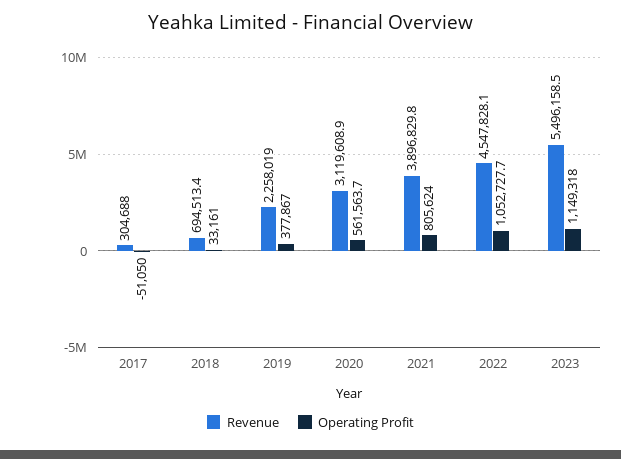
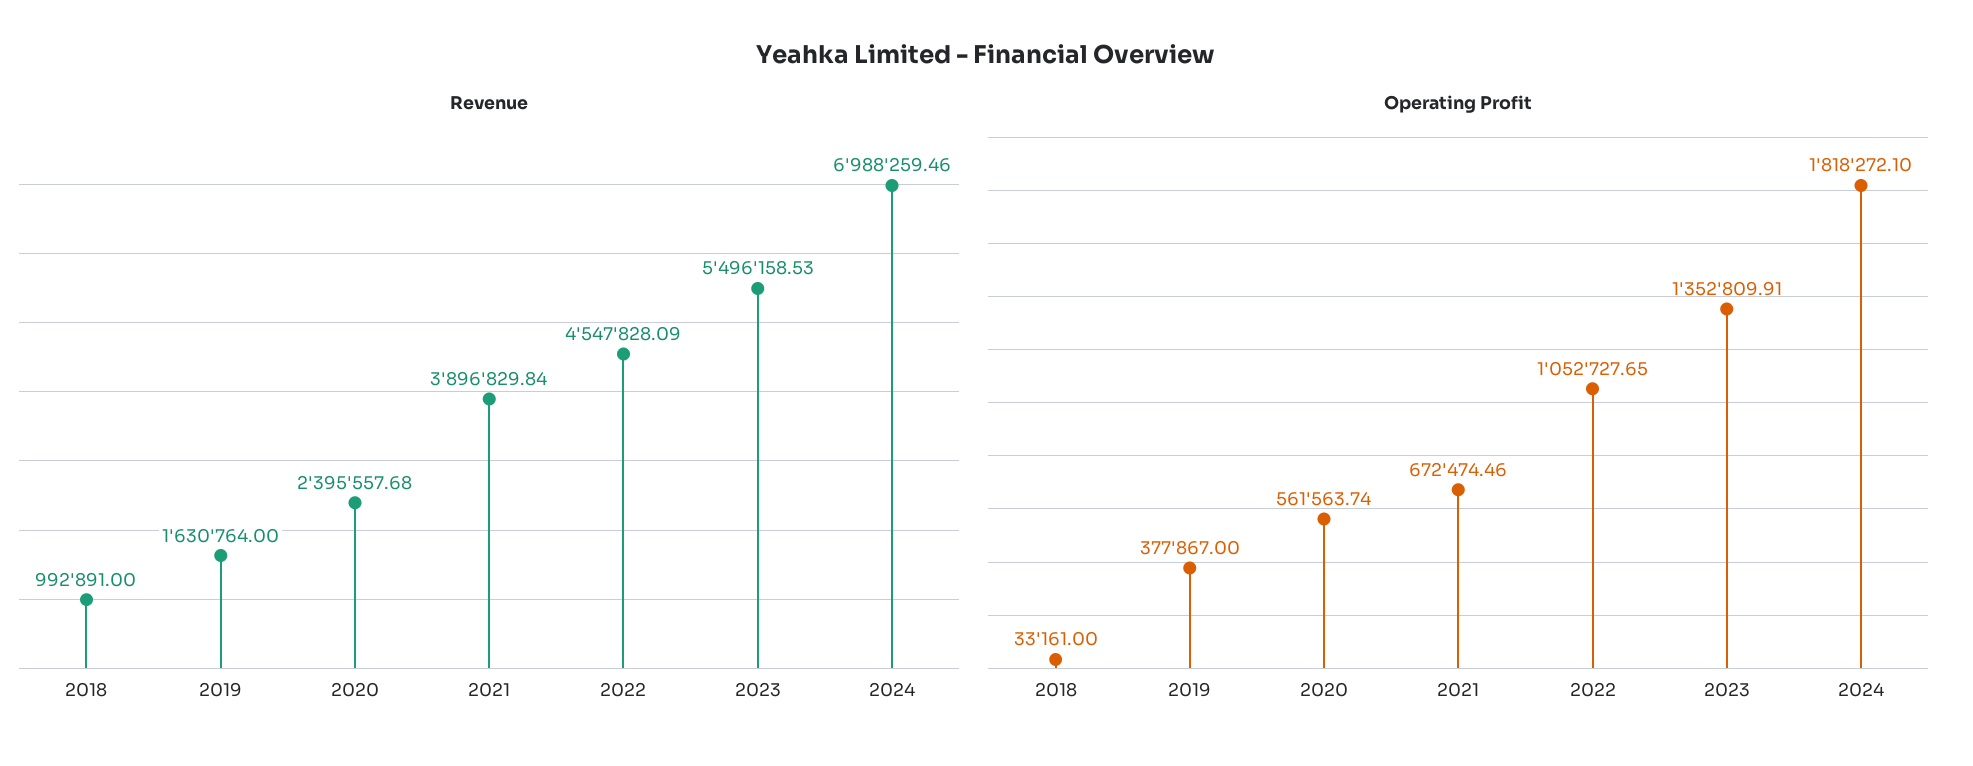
Revenue, 2017: 304688 -> none
Operating Profit, 2017: -51050 -> none
Revenue, 2018: 694513.4 -> 992891
Revenue, 2019: 2258019 -> 1630764
Revenue, 2020: 3119608.9 -> 2395557.68
Operating Profit, 2021: 805624 -> 672474.46
Operating Profit, 2023: 1149318 -> 1352809.91
Revenue, 2024: none -> 6988259.46
Operating Profit, 2024: none -> 1818272.1

